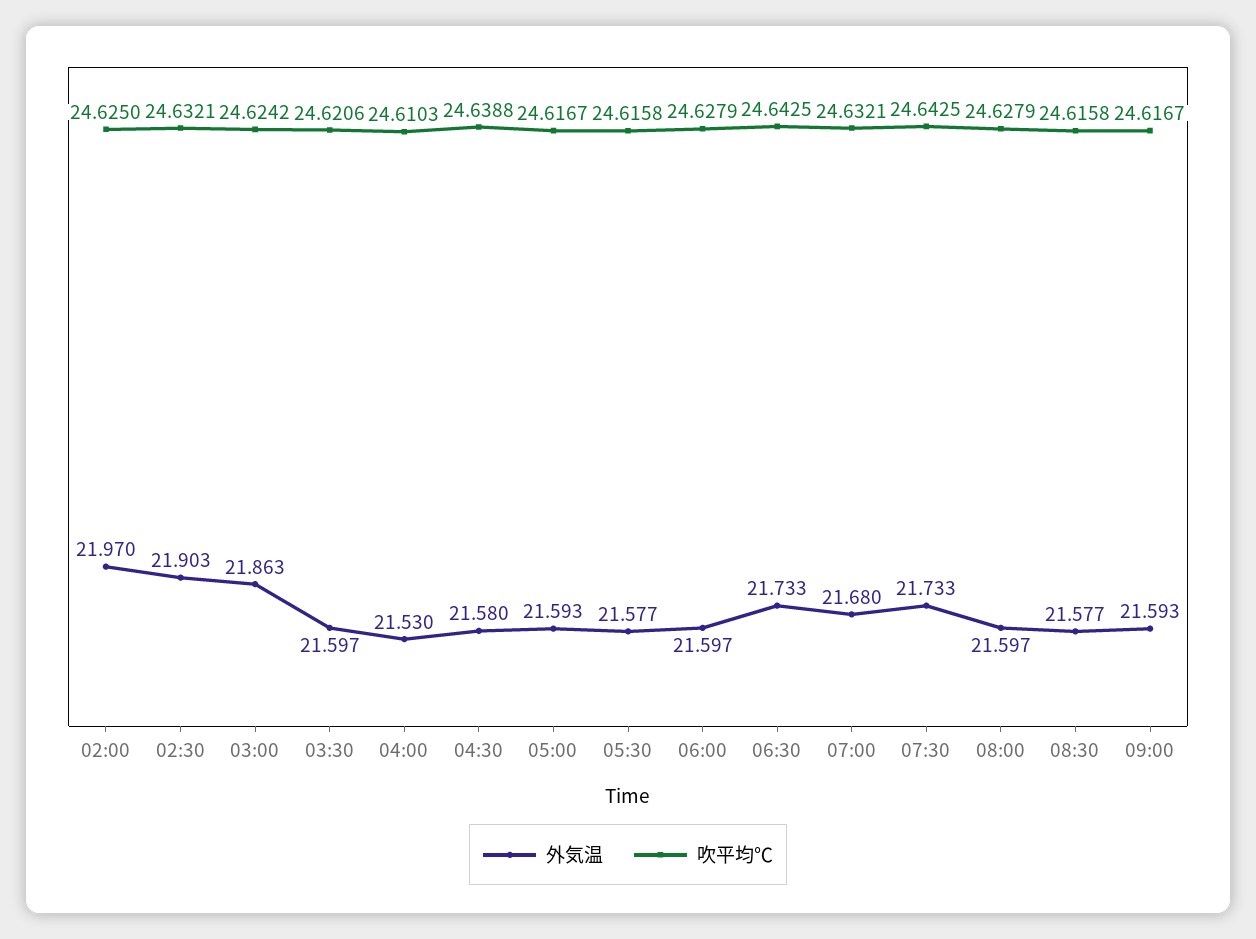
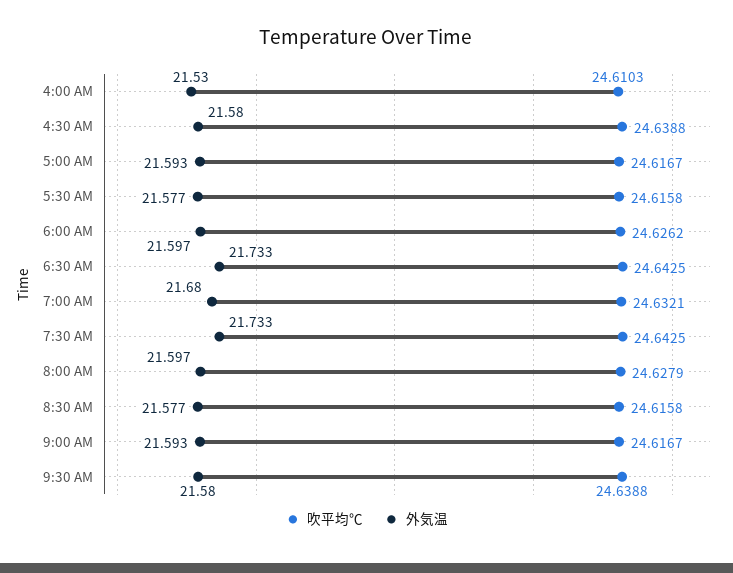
外気温, 02:00: 21.97 -> none
吹平均℃, 02:00: 24.625 -> none
外気温, 02:30: 21.903 -> none
吹平均℃, 02:30: 24.6321 -> none
外気温, 03:00: 21.863 -> none
吹平均℃, 03:00: 24.6242 -> none
外気温, 03:30: 21.597 -> none
吹平均℃, 03:30: 24.6206 -> none
吹平均℃, 06:00: 24.6279 -> 24.6262
吹平均℃, 9:30 AM: none -> 24.6388
外気温, 9:30 AM: none -> 21.58

